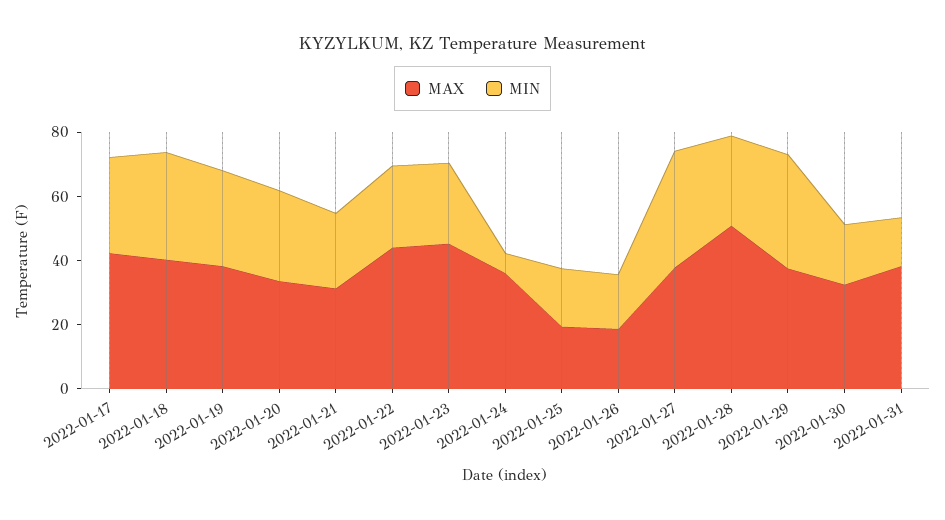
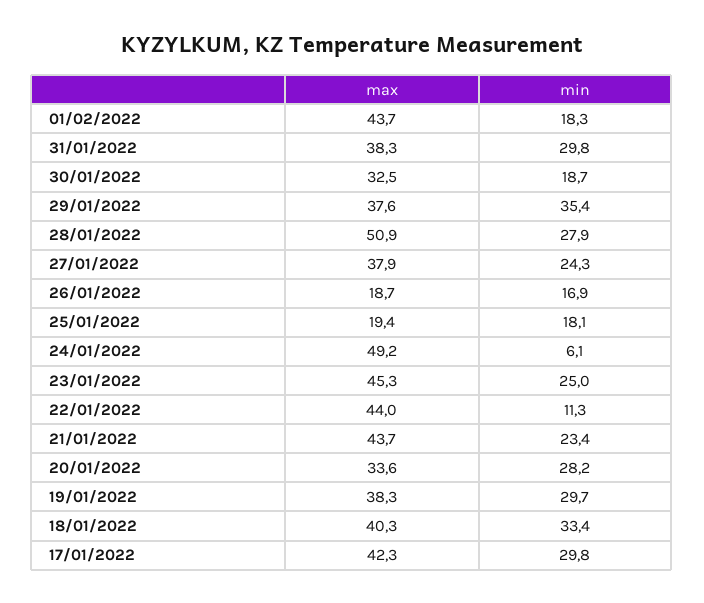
MAX, 2022-01-21: 30 -> 43.7
MIN, 2022-01-22: 25 -> 11.3
MAX, 2022-01-24: 35 -> 49.2
MIN, 2022-01-27: 35 -> 24.3
MIN, 2022-01-31: 15 -> 29.8
MAX, 01/02/2022: none -> 43.7
MIN, 01/02/2022: none -> 18.3

